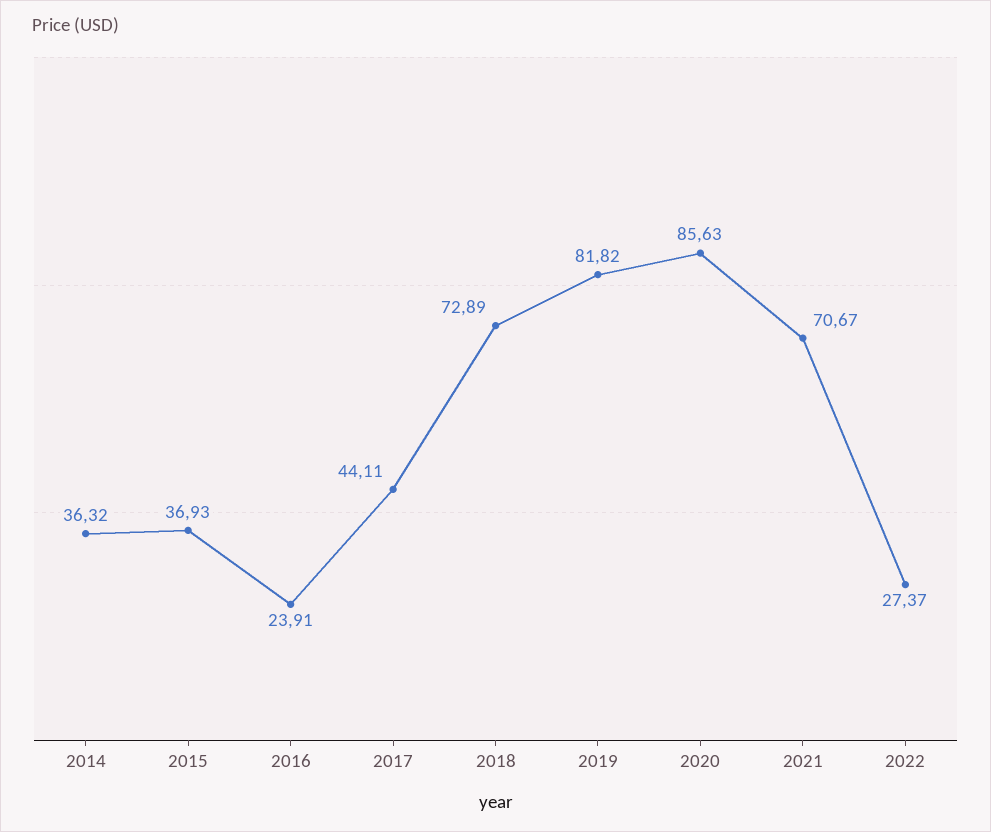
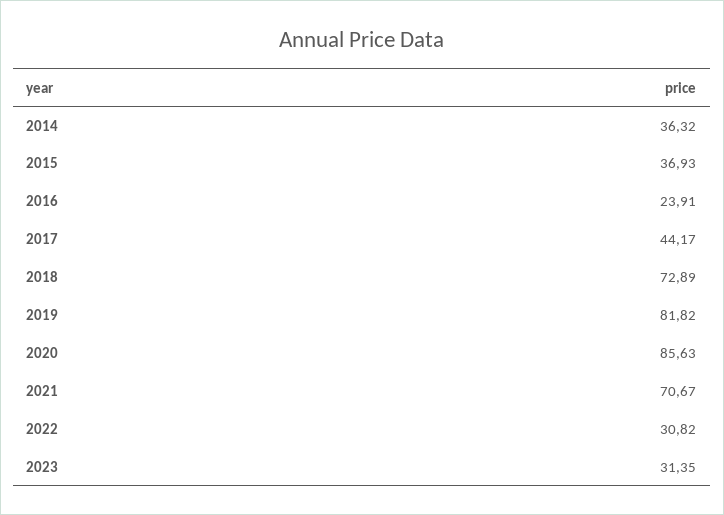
2017: 44.11 -> 44.17
2022: 27.37 -> 30.82
2023: none -> 31.35

